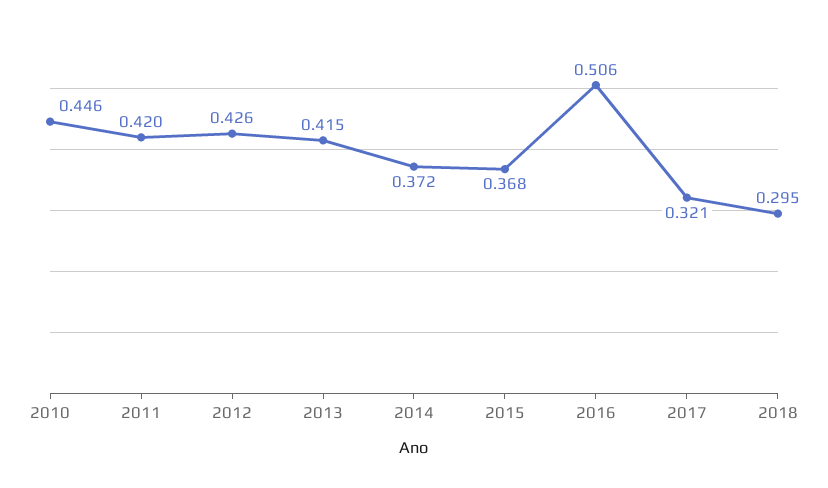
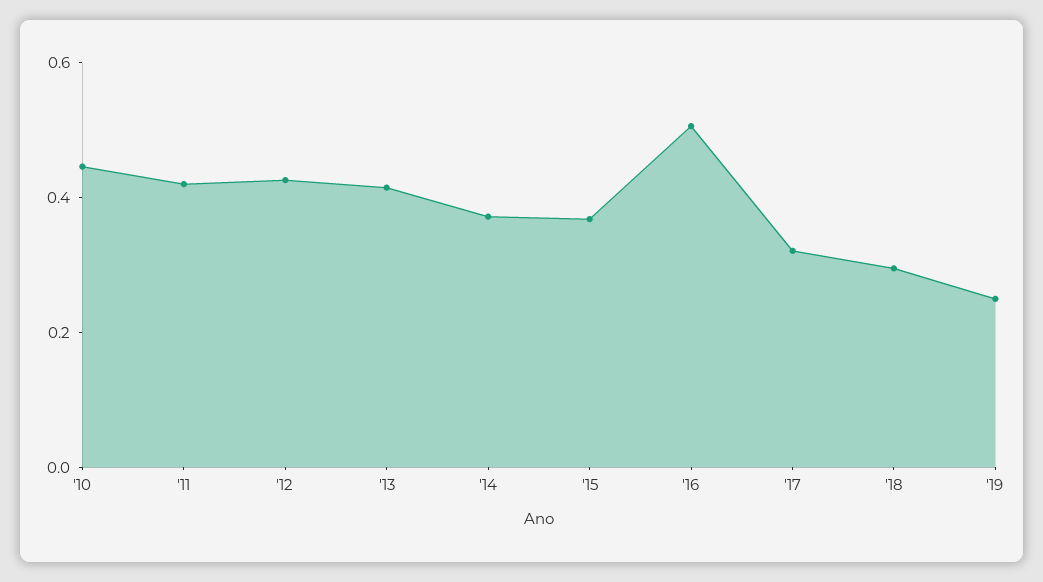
'19: none -> 0.25

